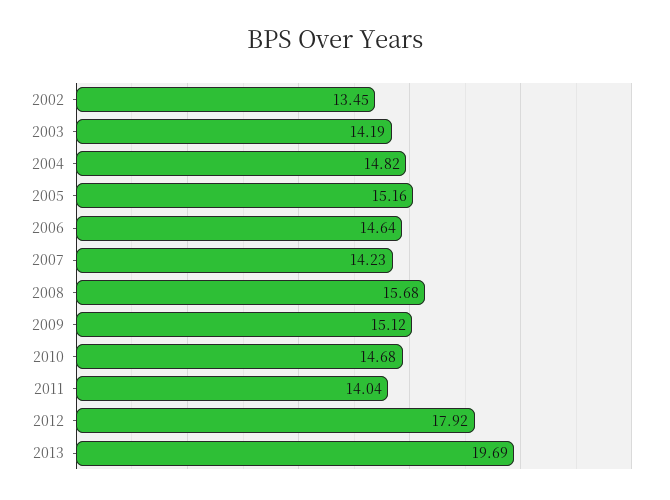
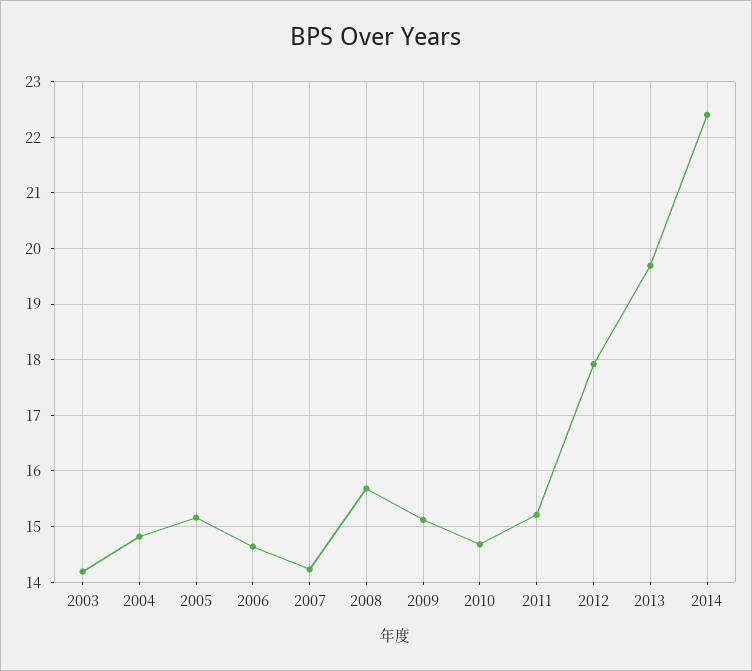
2002: 13.45 -> none
2011: 14.04 -> 15.2
2014: none -> 22.4

